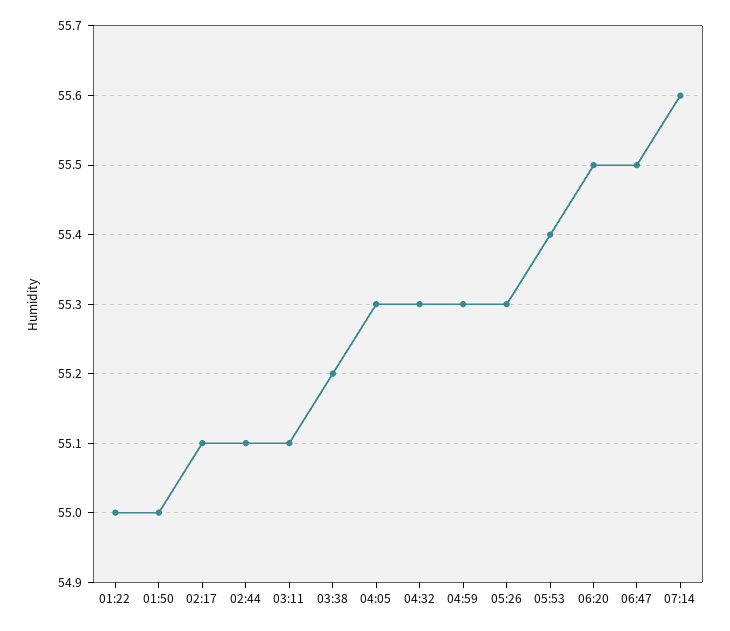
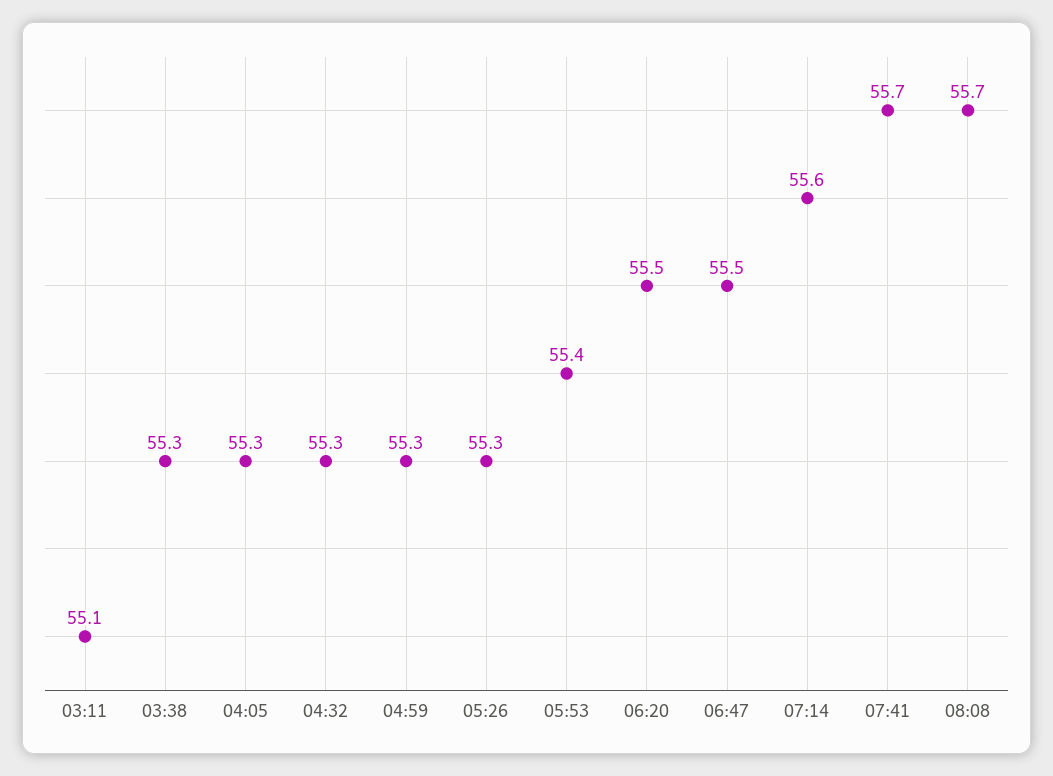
01:22: 55 -> none
01:50: 55 -> none
02:17: 55.1 -> none
02:44: 55.1 -> none
03:38: 55.2 -> 55.3
07:41: none -> 55.7
08:08: none -> 55.7

